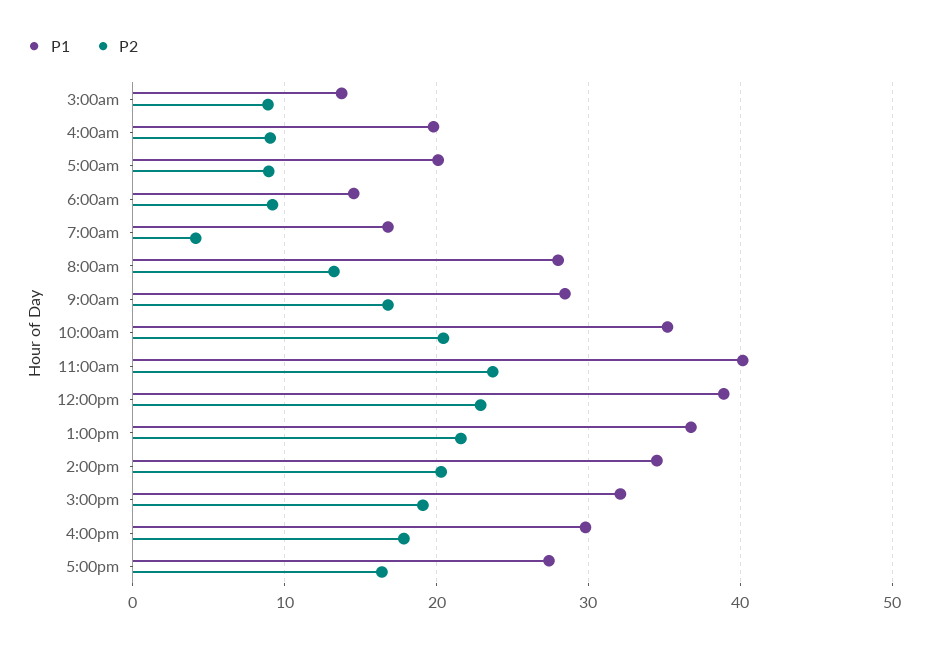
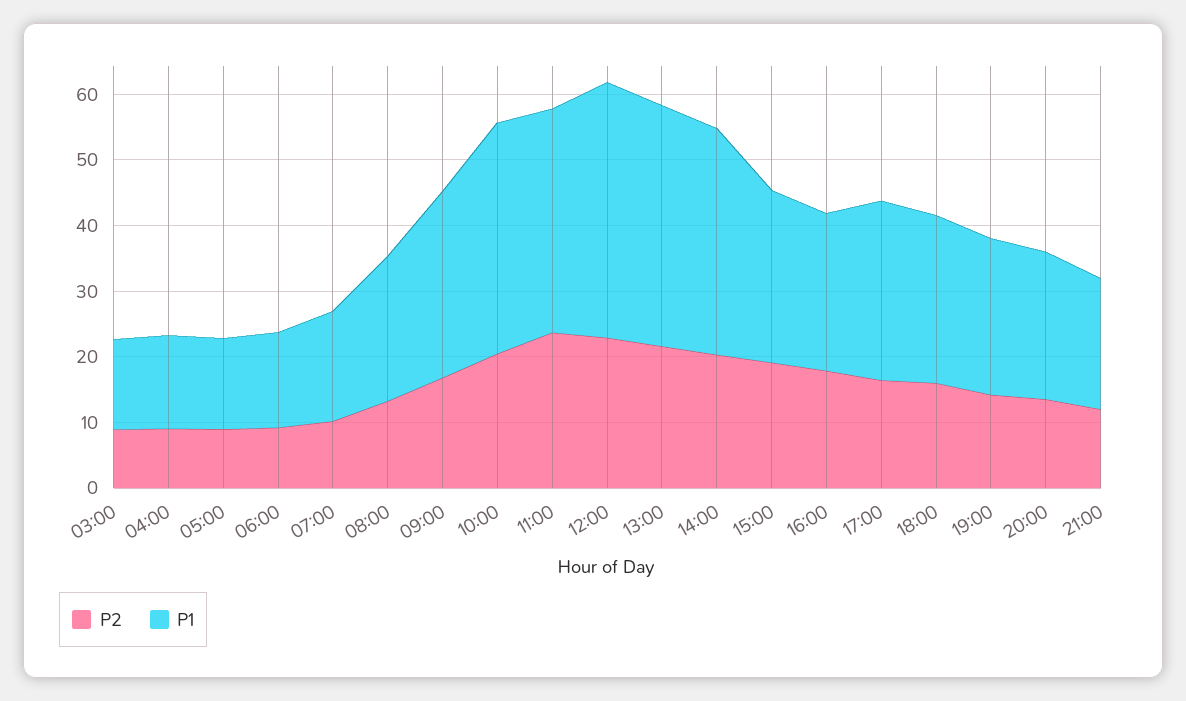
P1, 4:00am: 20 -> 14
P1, 5:00am: 20 -> 14
P2, 7:00am: 4 -> 10
P1, 8:00am: 28 -> 22
P1, 11:00am: 40 -> 34
P1, 3:00pm: 32 -> 26
P1, 4:00pm: 30 -> 24
P2, 18:00: none -> 16
P1, 18:00: none -> 26
P2, 19:00: none -> 14
P1, 19:00: none -> 24
P2, 20:00: none -> 14
P1, 20:00: none -> 22
P2, 21:00: none -> 12
P1, 21:00: none -> 20

